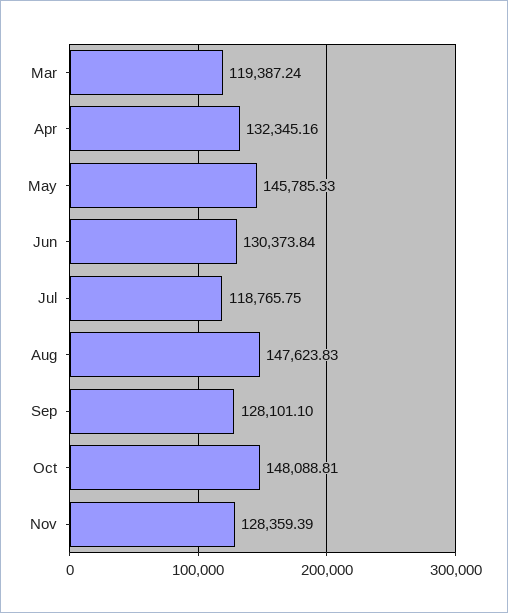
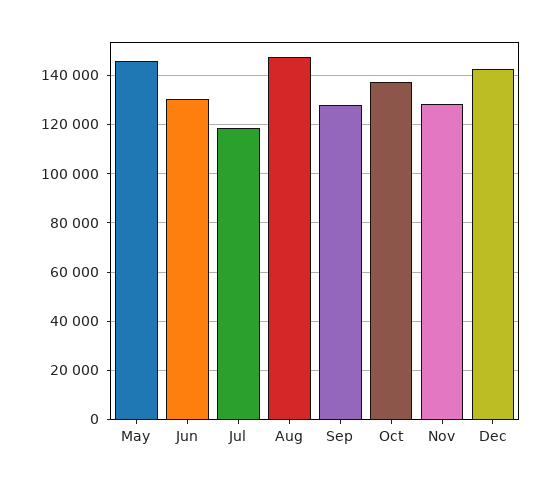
Mar: 119387.24 -> none
Apr: 132345.16 -> none
Oct: 148088.81 -> 137500
Dec: none -> 142500

